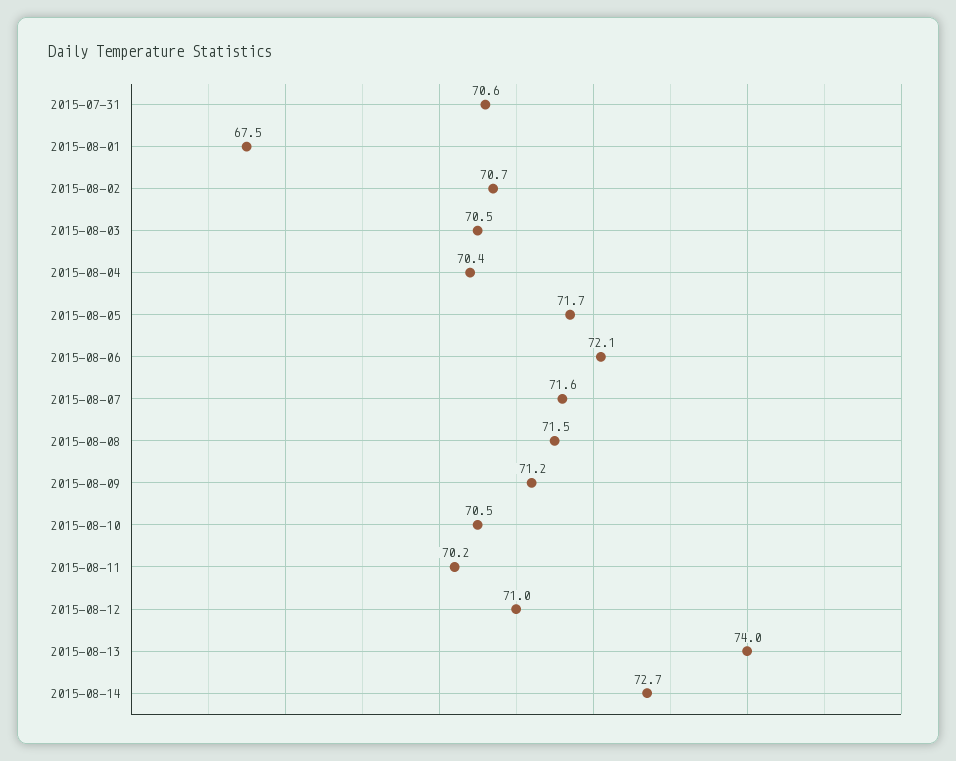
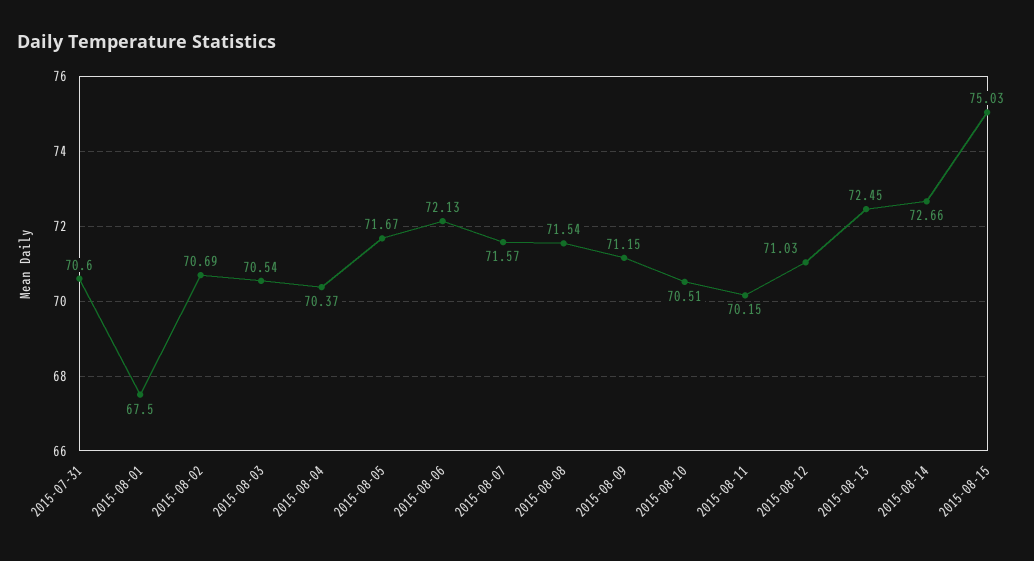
2015-08-13: 74 -> 72.45
2015-08-15: none -> 75.03

